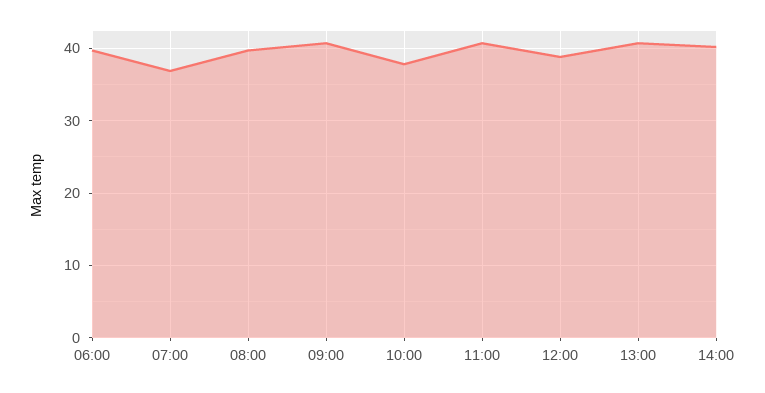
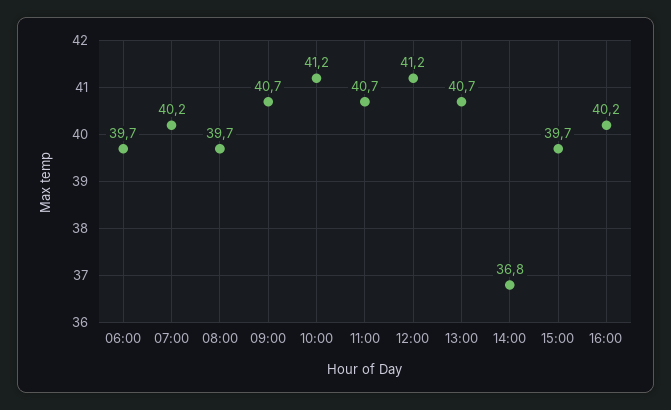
07:00: 37 -> 40.2
10:00: 38 -> 41.2
12:00: 39 -> 41.2
14:00: 40 -> 36.8
15:00: none -> 39.7
16:00: none -> 40.2

